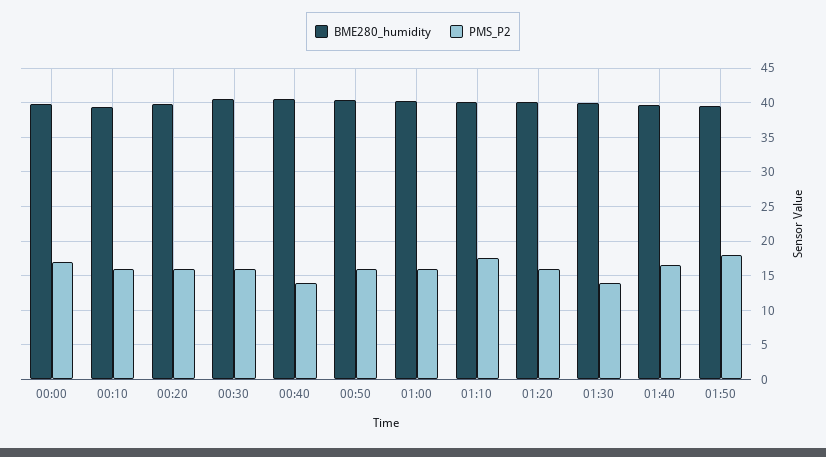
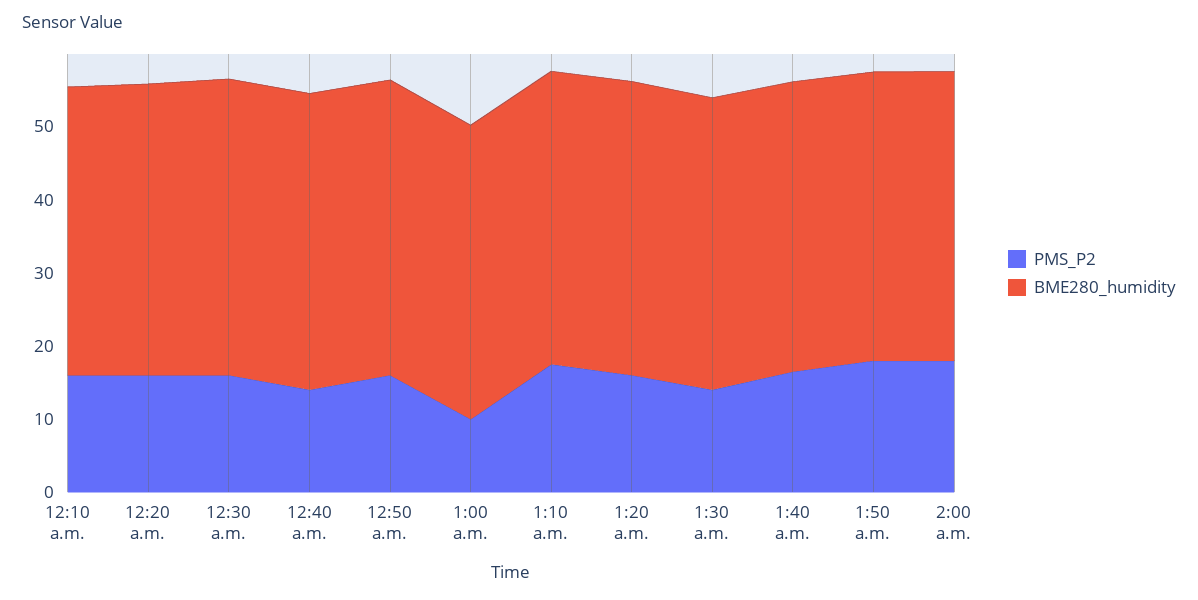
BME280_humidity, 00:00: 40 -> none
PMS_P2, 00:00: 17 -> none
PMS_P2, 01:00: 16 -> 10
PMS_P2, 2:00 a.m.: none -> 18
BME280_humidity, 2:00 a.m.: none -> 40

